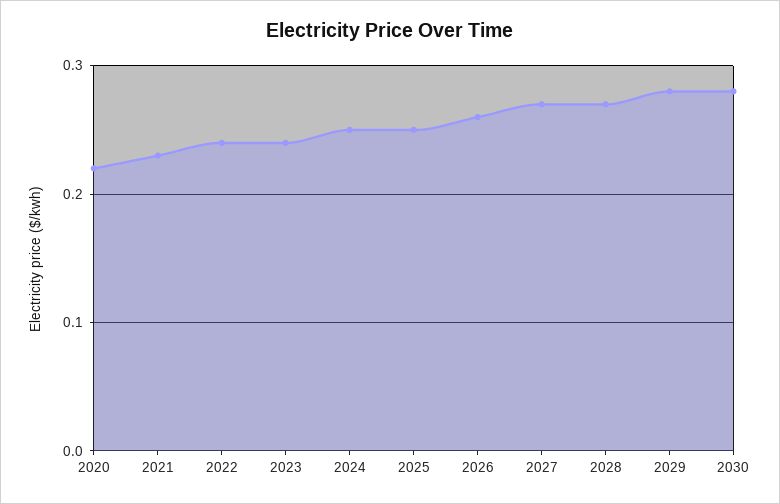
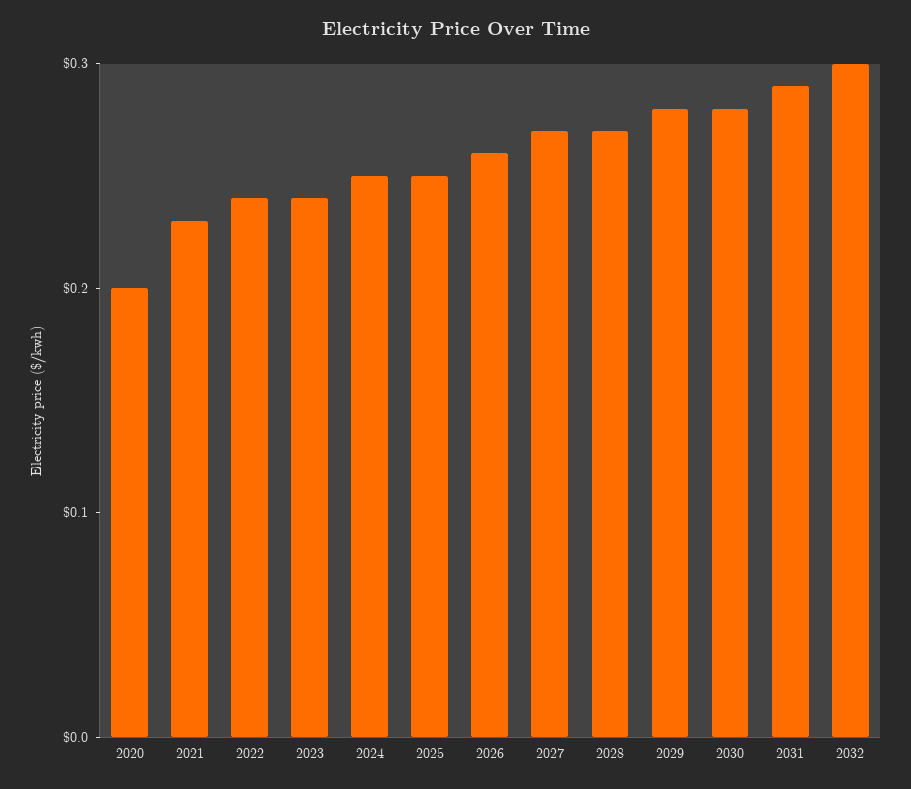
2020: 0.22 -> 0.2
2031: none -> 0.29
2032: none -> 0.3

